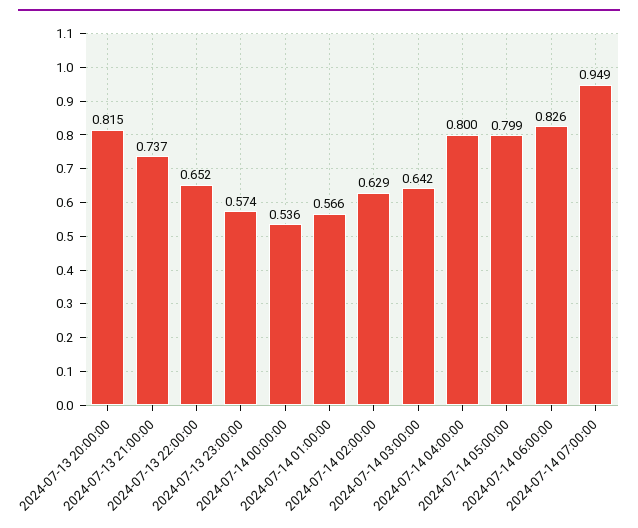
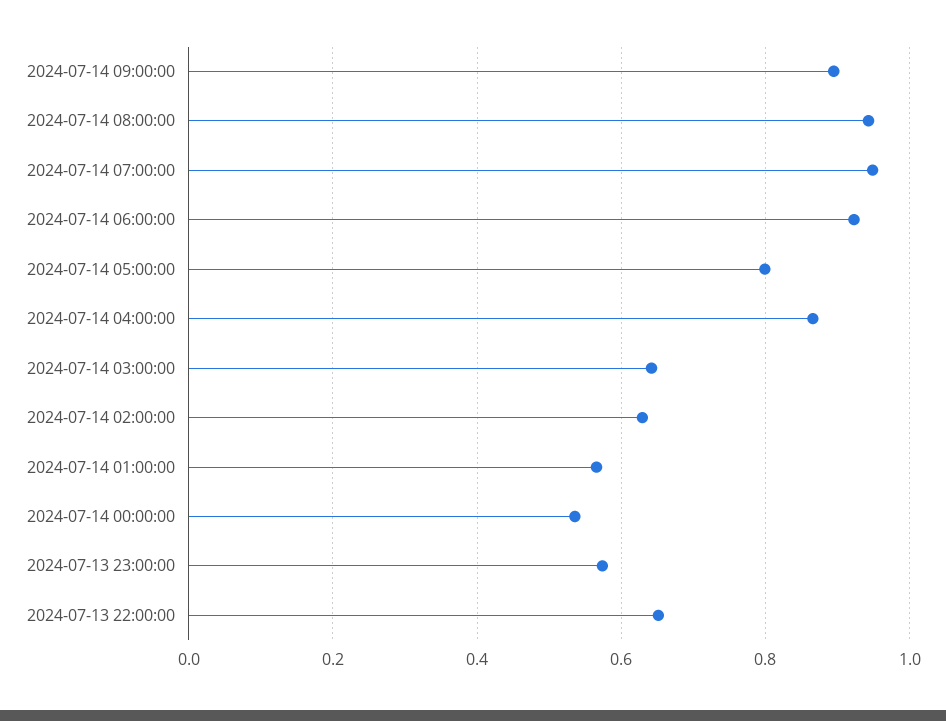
2024-07-13 20:00:00: 0.815 -> none
2024-07-13 21:00:00: 0.737 -> none
2024-07-14 04:00:00: 0.8 -> 0.86
2024-07-14 06:00:00: 0.826 -> 0.92
2024-07-14 09:00:00: none -> 0.9
2024-07-14 08:00:00: none -> 0.94

